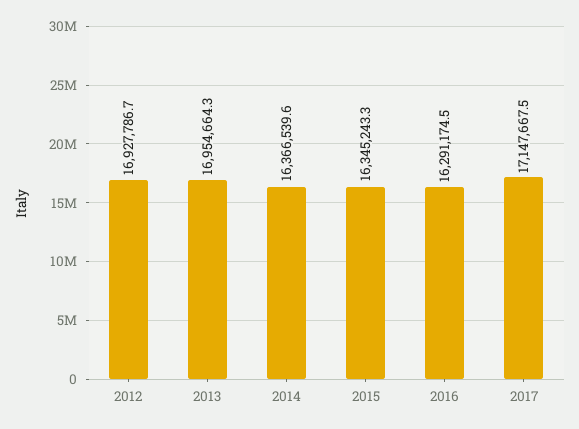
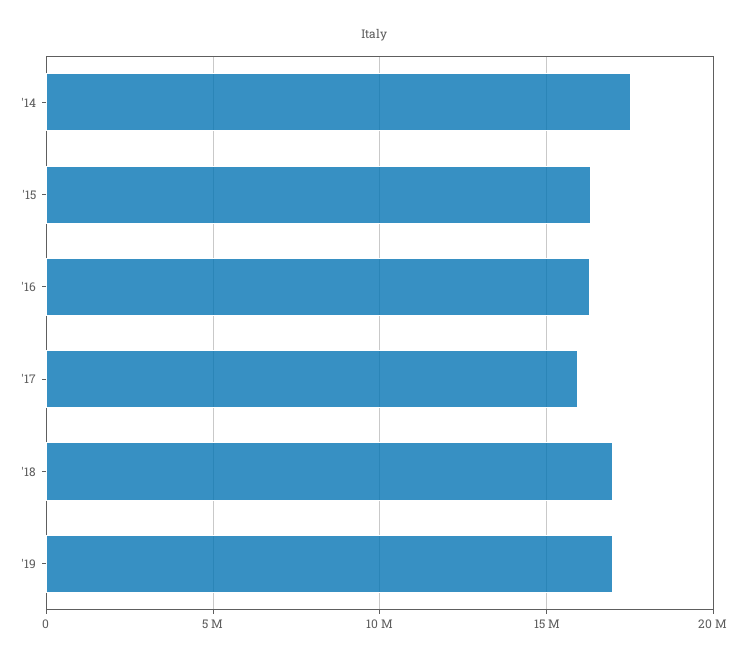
2012: 16927786.7 -> none
2013: 16954664.3 -> none
2014: 16366539.6 -> 17500000
2017: 17147667.5 -> 16000000
'18: none -> 17000000
'19: none -> 17000000

